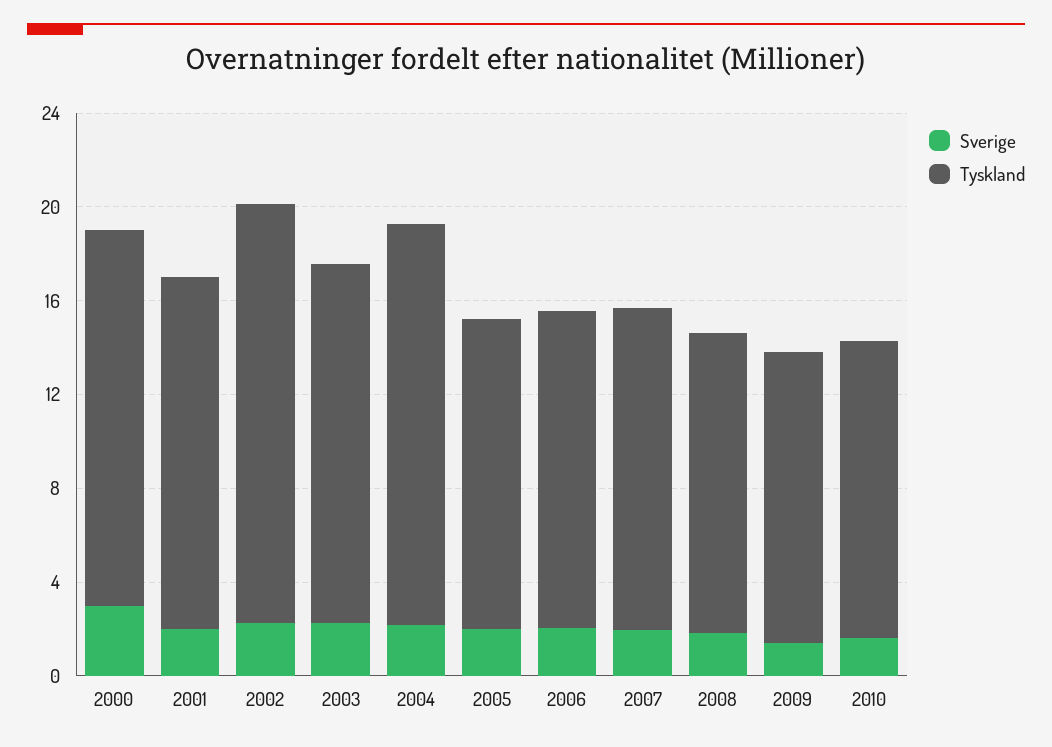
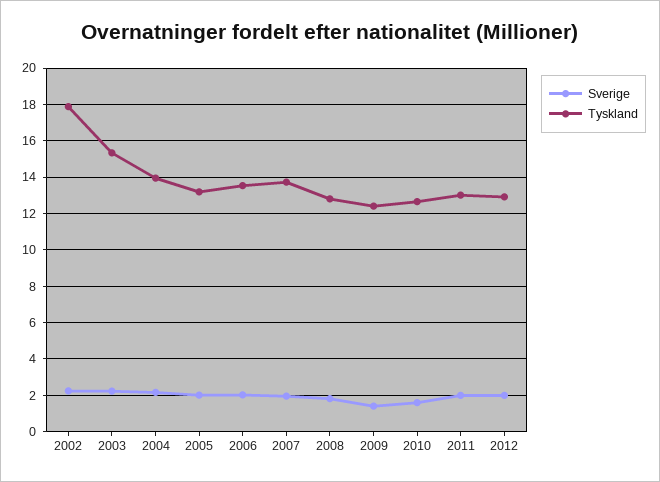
Sverige, 2000: 3 -> none
Tyskland, 2000: 16 -> none
Sverige, 2001: 2 -> none
Tyskland, 2001: 15 -> none
Tyskland, 2004: 17 -> 14
Sverige, 2011: none -> 2
Tyskland, 2011: none -> 13
Sverige, 2012: none -> 2
Tyskland, 2012: none -> 13

